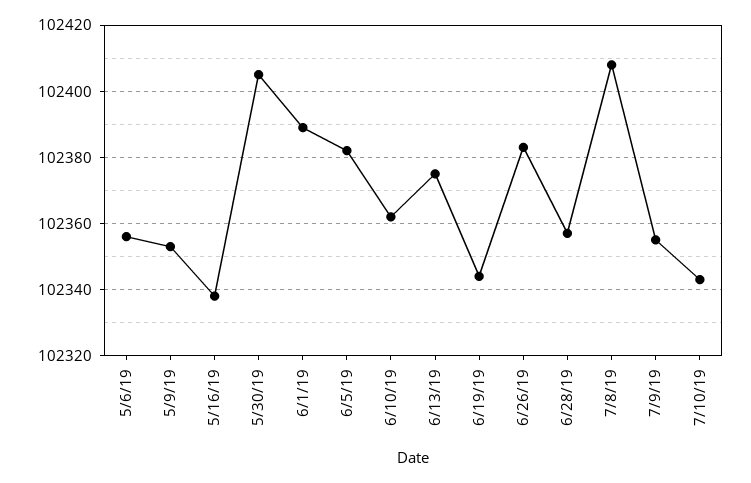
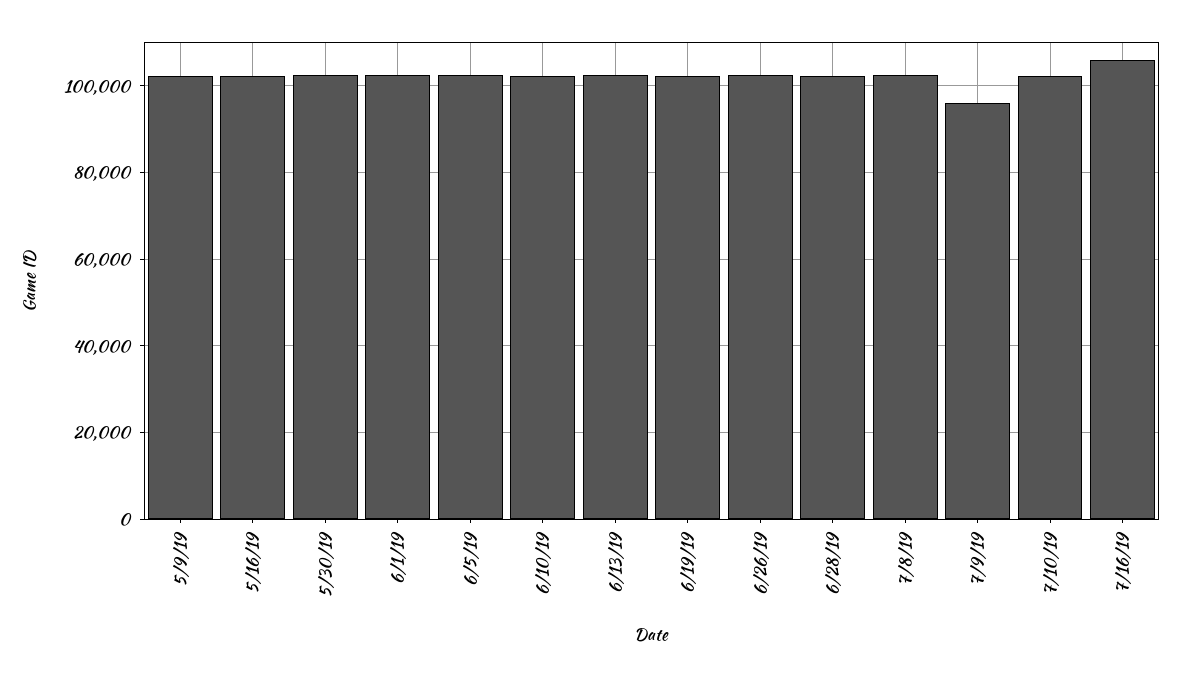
5/6/19: 102355 -> none
7/9/19: 102355 -> 96000
7/16/19: none -> 106000

